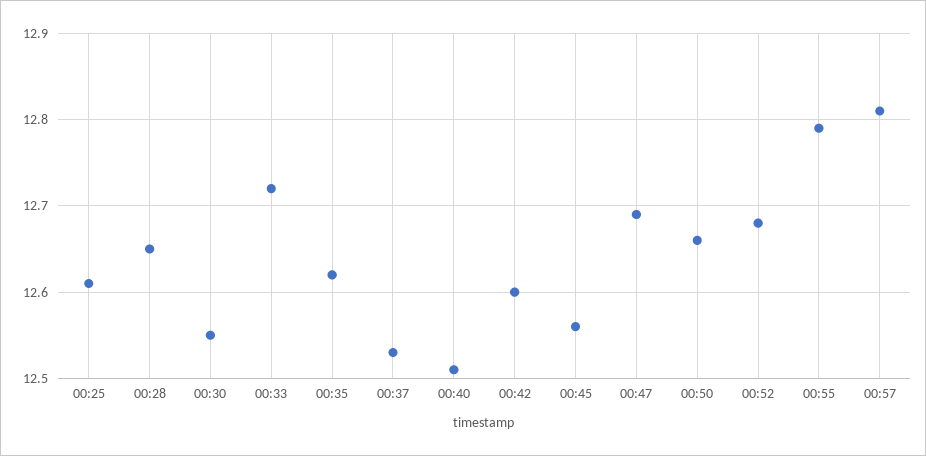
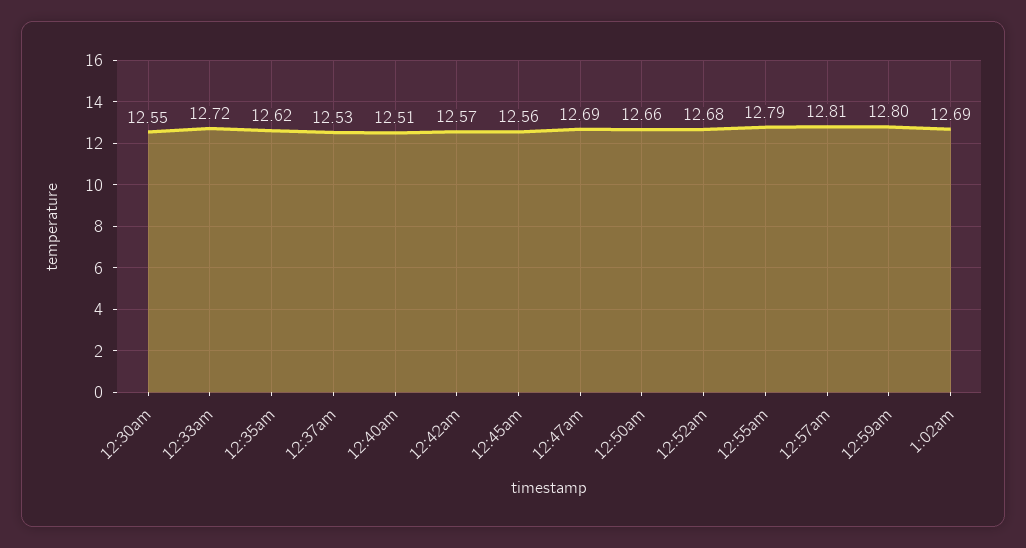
00:25: 12.61 -> none
00:28: 12.65 -> none
00:42: 12.6 -> 12.57
12:59am: none -> 12.8
1:02am: none -> 12.69

